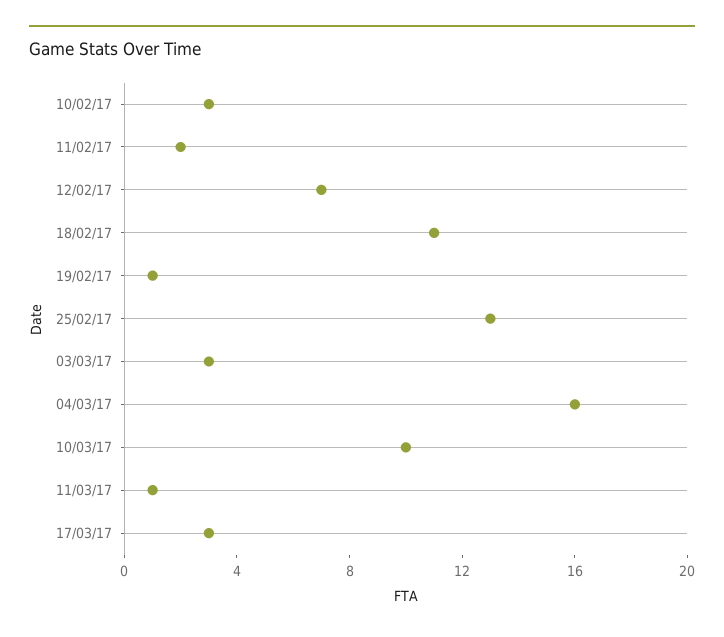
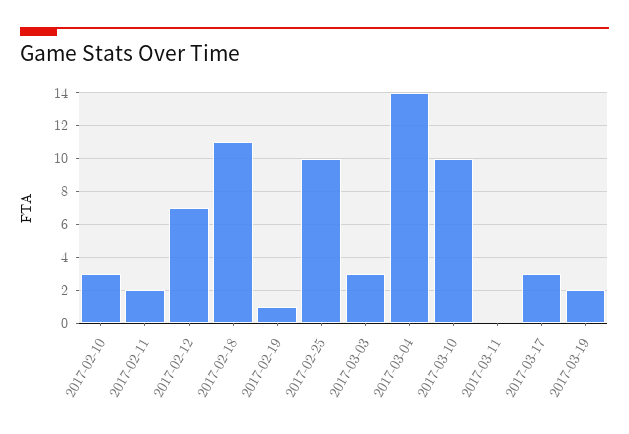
25/02/17: 13 -> 10
04/03/17: 16 -> 14
11/03/17: 1 -> 0
2017-03-19: none -> 2

